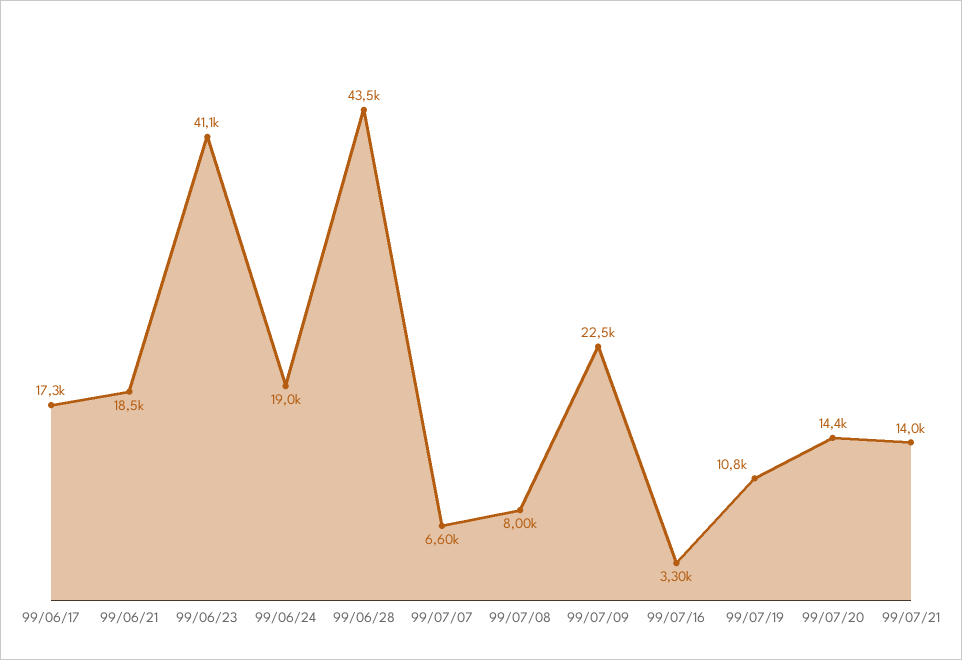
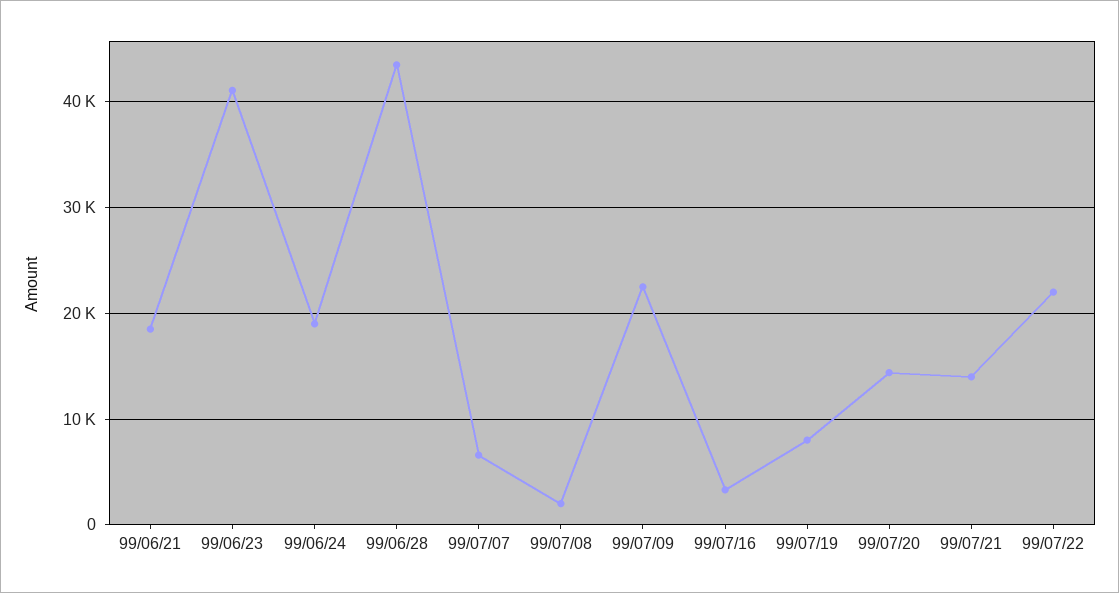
99/06/17: 17300 -> none
99/07/08: 8000 -> 2000
99/07/19: 10800 -> 8000
99/07/22: none -> 22000

